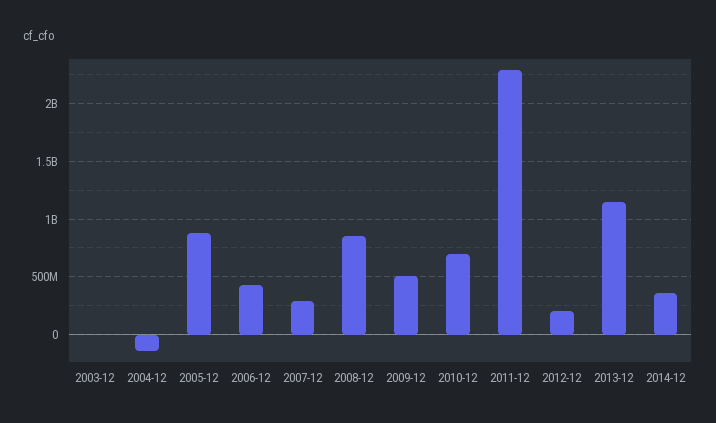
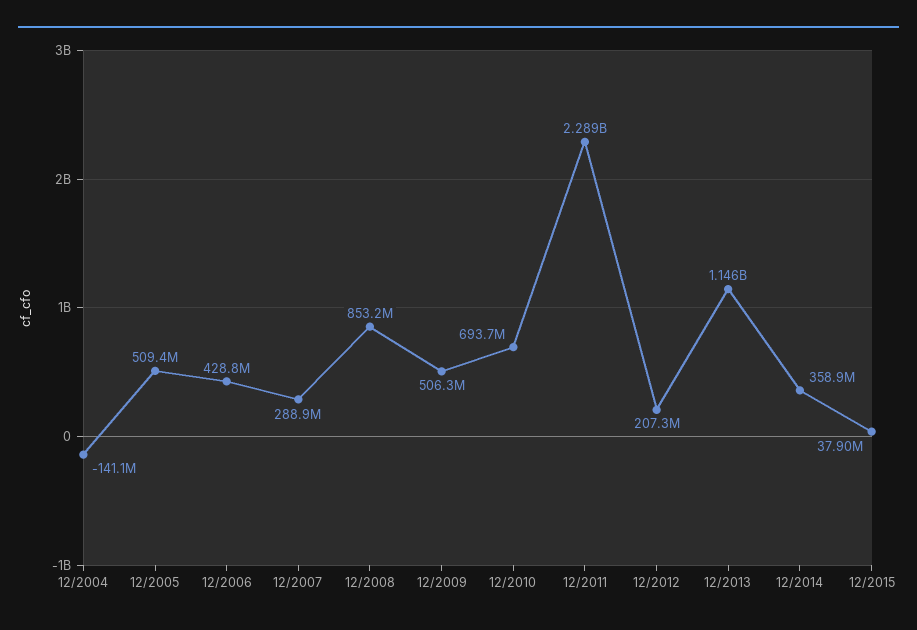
2003-12: 0 -> none
2005-12: 900000000 -> 509400000
12/2015: none -> 37900000

